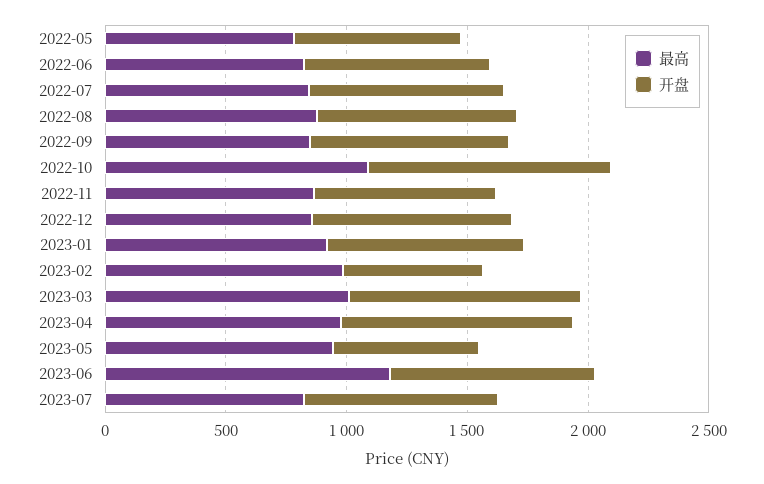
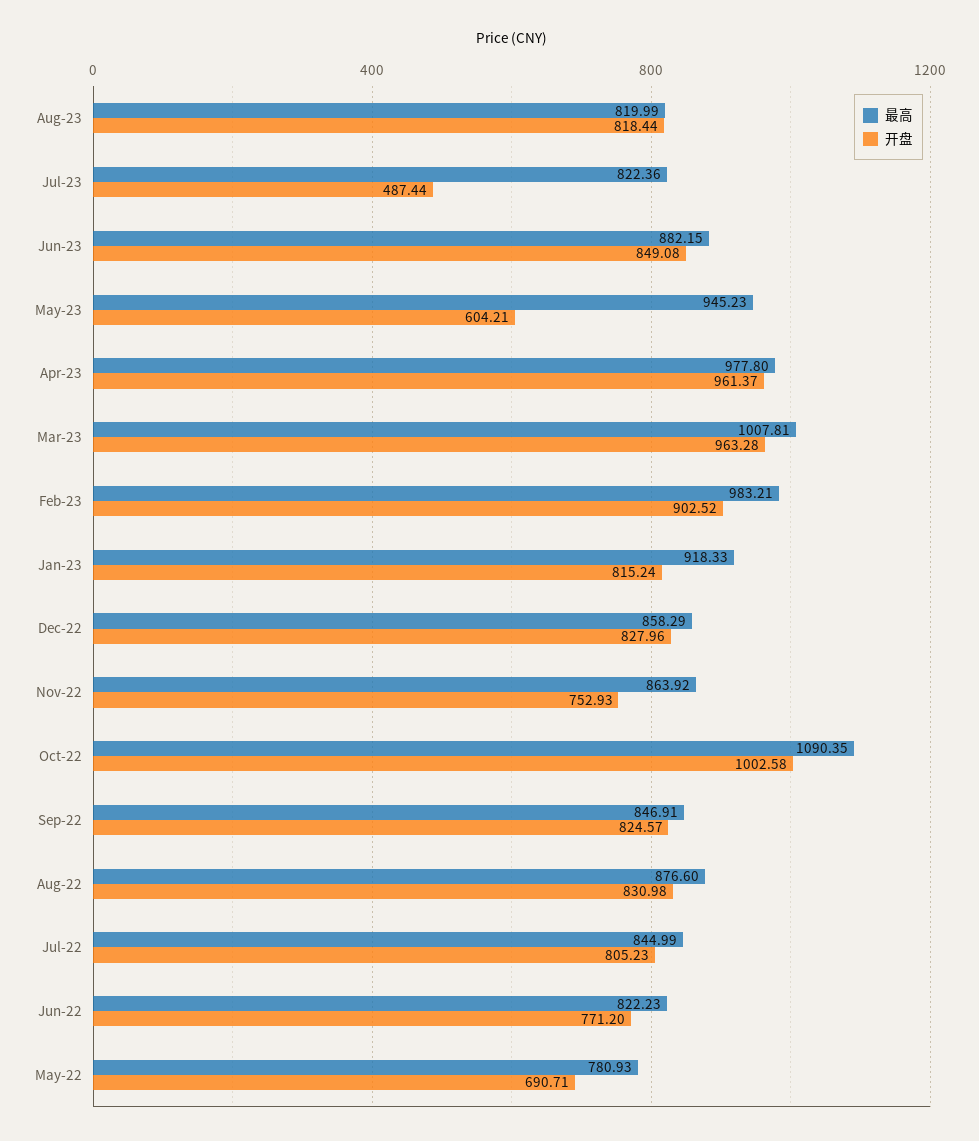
开盘, 2023-02: 600 -> 902.52
最高, 2023-06: 1200 -> 882.15
开盘, 2023-07: 800 -> 487.44
最高, Aug-23: none -> 819.99
开盘, Aug-23: none -> 818.44

